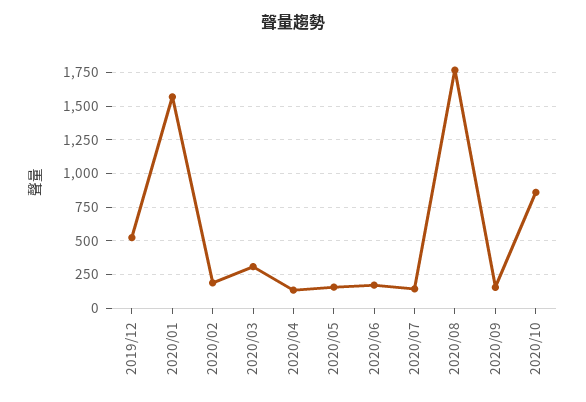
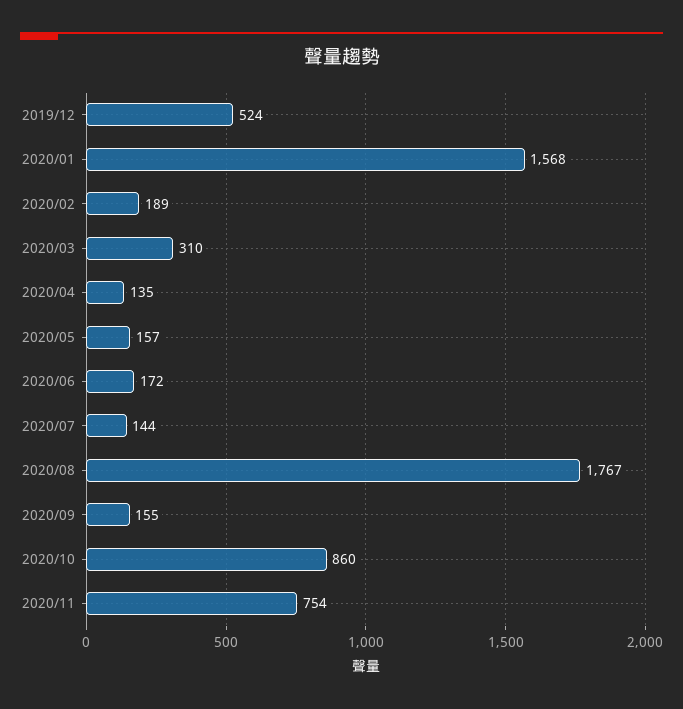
2020/11: none -> 754

